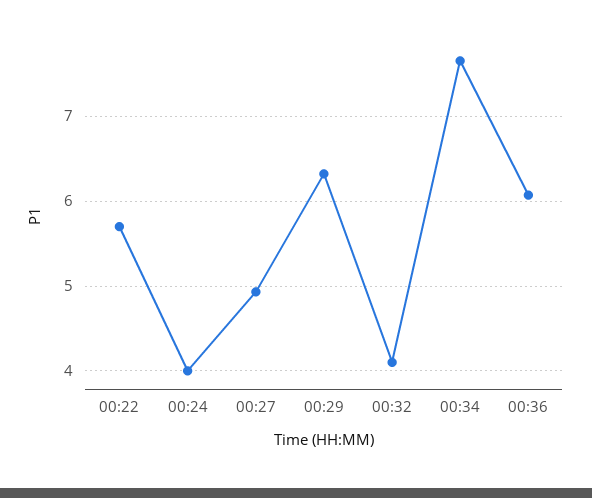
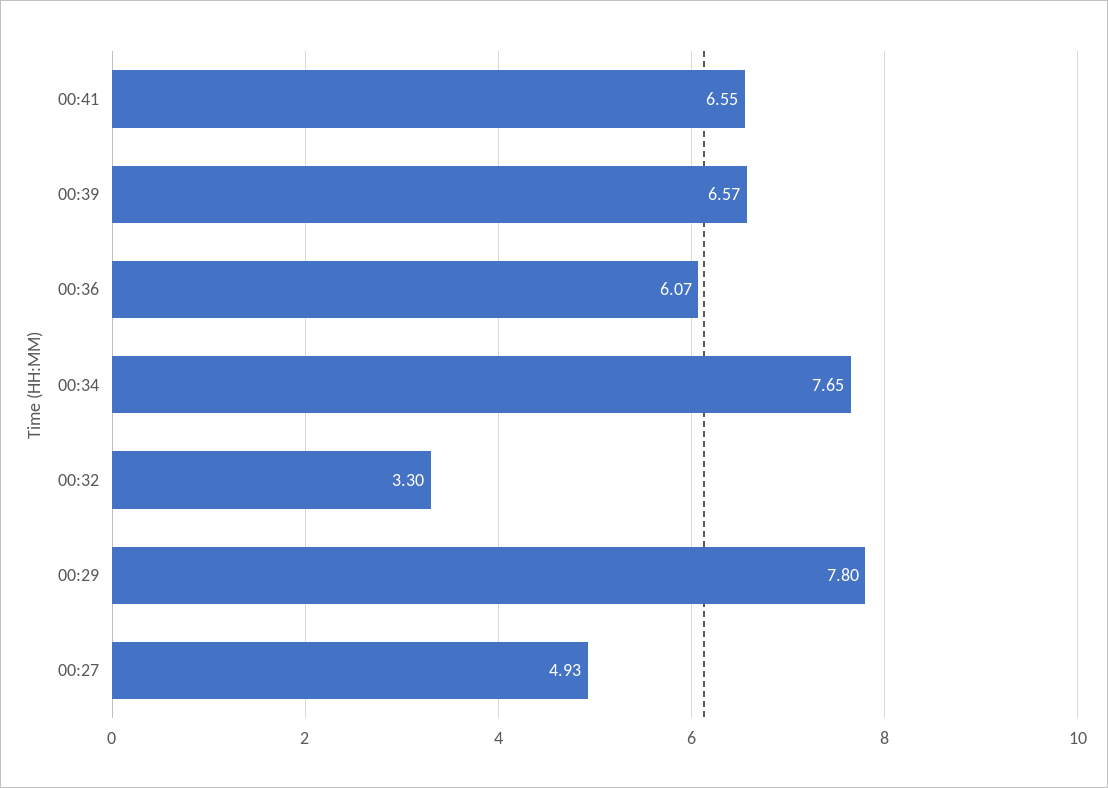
00:22: 5.7 -> none
00:24: 4 -> none
00:29: 6.3 -> 7.8
00:32: 4.1 -> 3.3
00:41: none -> 6.55
00:39: none -> 6.57

